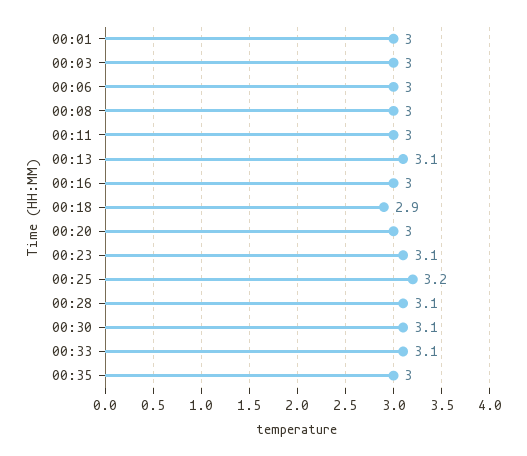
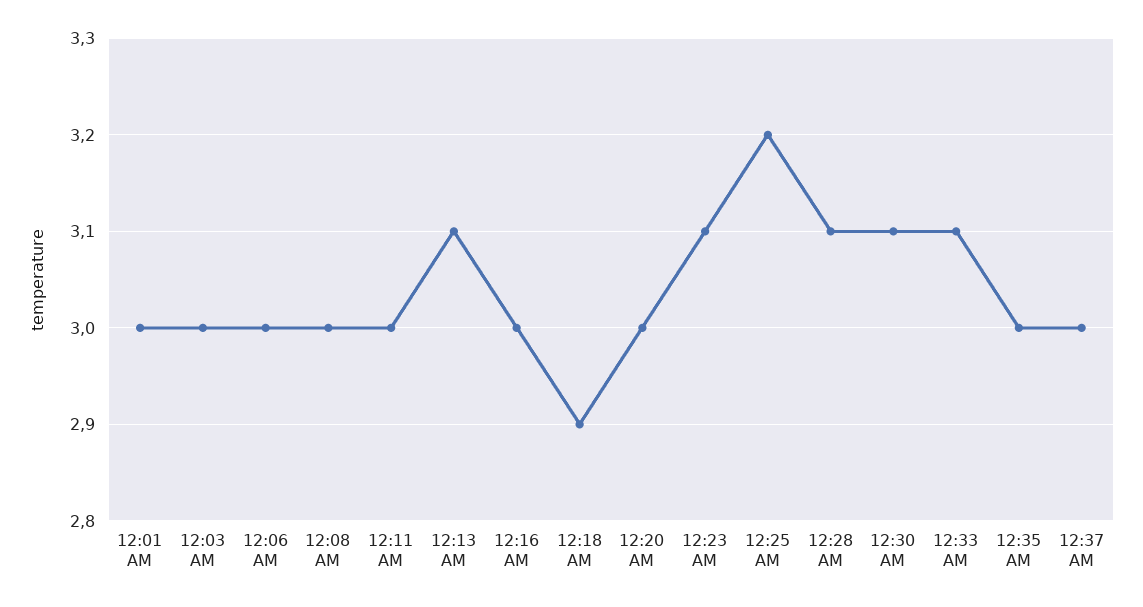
12:37 AM: none -> 3

